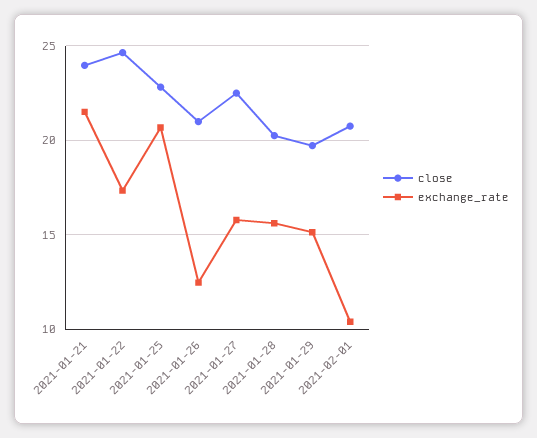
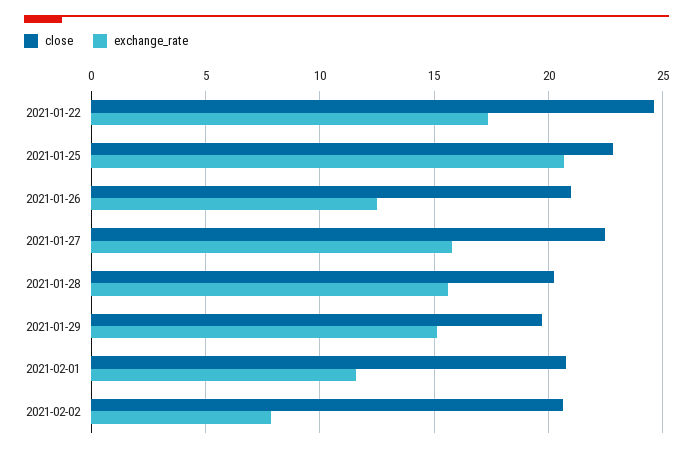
close, 2021-01-21: 24 -> none
exchange_rate, 2021-01-21: 21.5 -> none
exchange_rate, 2021-02-01: 10.5 -> 11.5
close, 2021-02-02: none -> 20.5
exchange_rate, 2021-02-02: none -> 8

